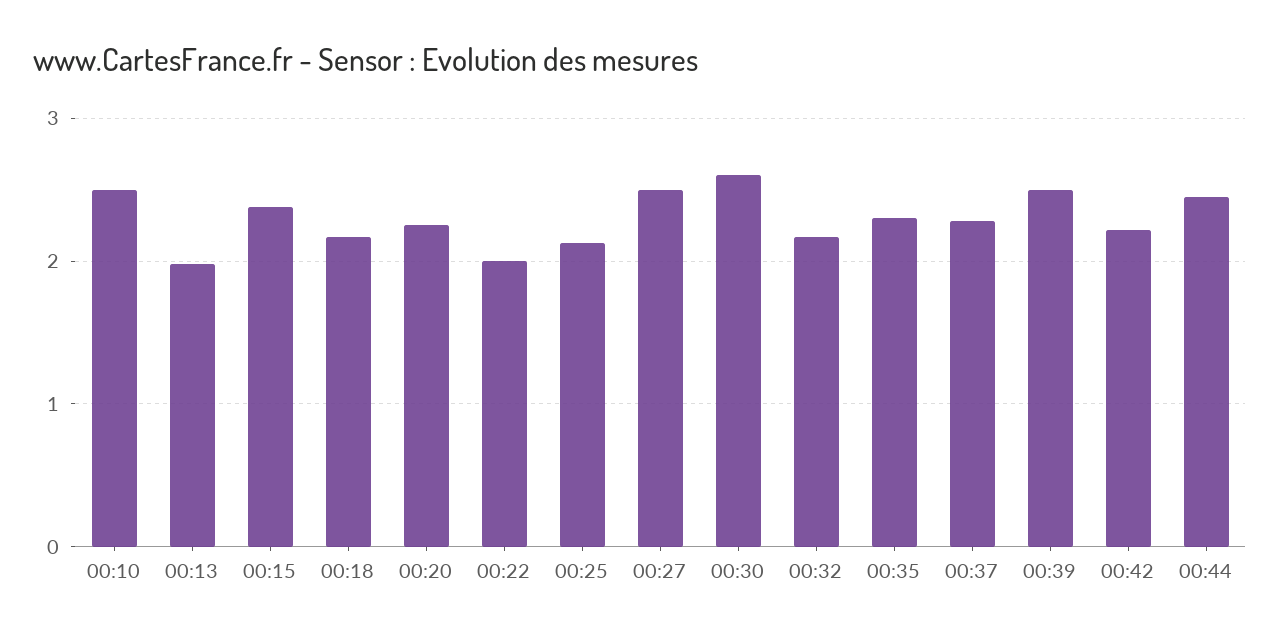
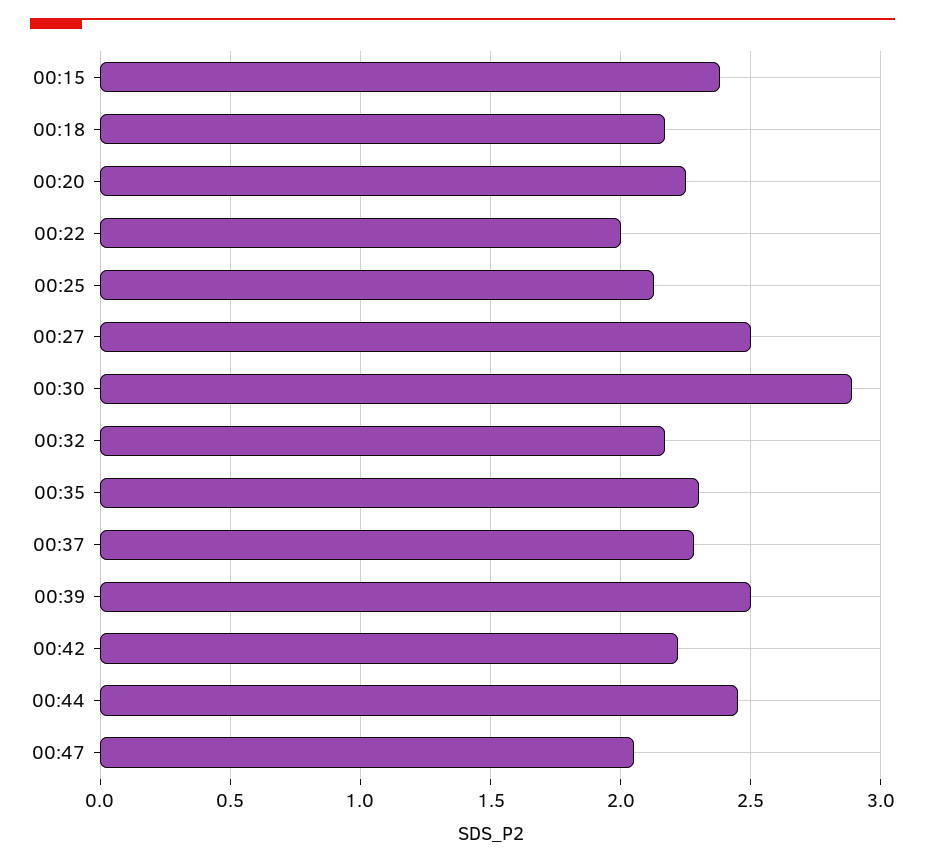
00:10: 2.5 -> none
00:13: 2 -> none
00:30: 2.6 -> 2.9
00:47: none -> 2.05

